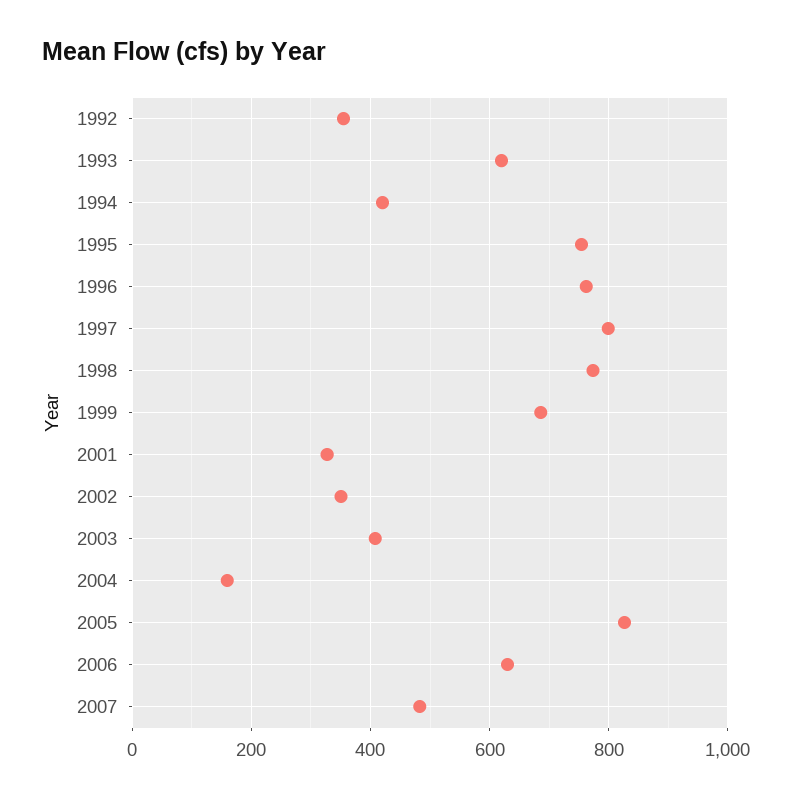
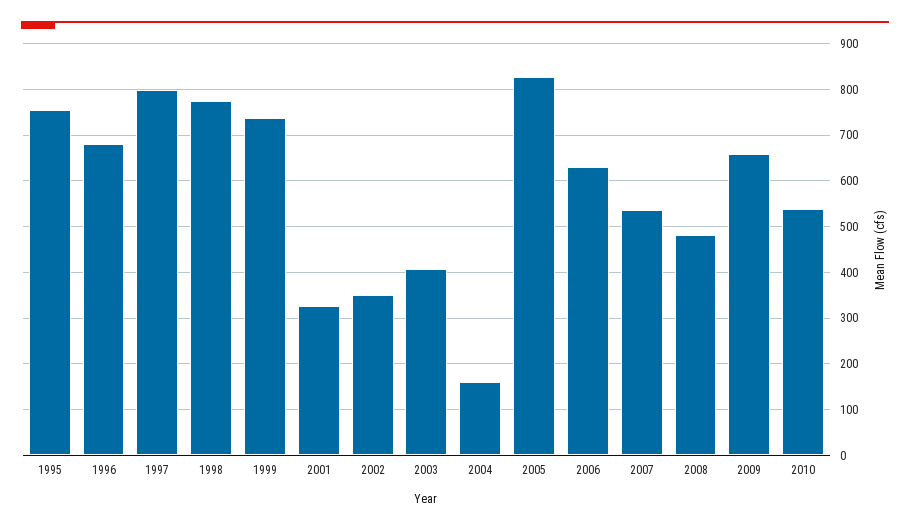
1992: 360 -> none
1993: 620 -> none
1994: 420 -> none
1996: 760 -> 680
1999: 680 -> 740
2007: 480 -> 540
2008: none -> 480
2009: none -> 660
2010: none -> 540

